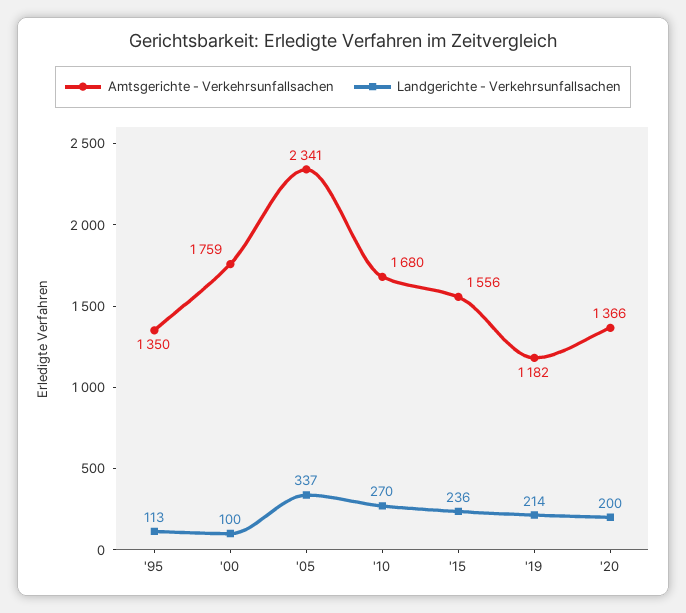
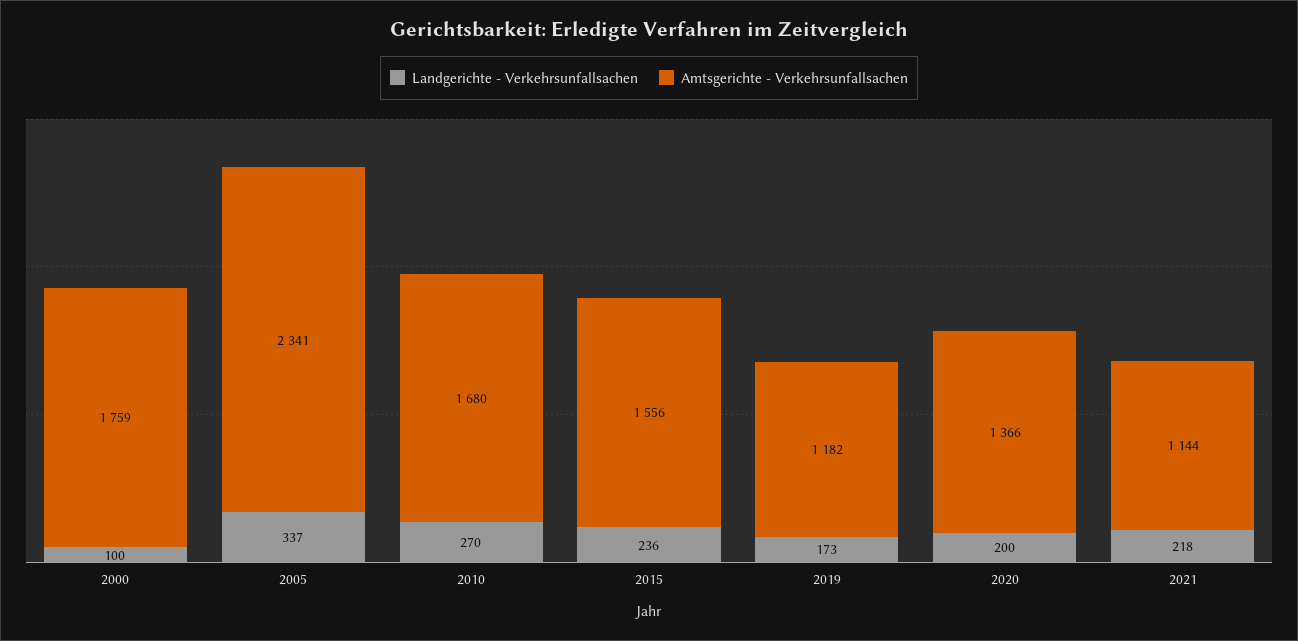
Amtsgerichte - Verkehrsunfallsachen, '95: 1350 -> none
Landgerichte - Verkehrsunfallsachen, '95: 113 -> none
Landgerichte - Verkehrsunfallsachen, '19: 214 -> 173
Landgerichte - Verkehrsunfallsachen, 2021: none -> 218
Amtsgerichte - Verkehrsunfallsachen, 2021: none -> 1144

